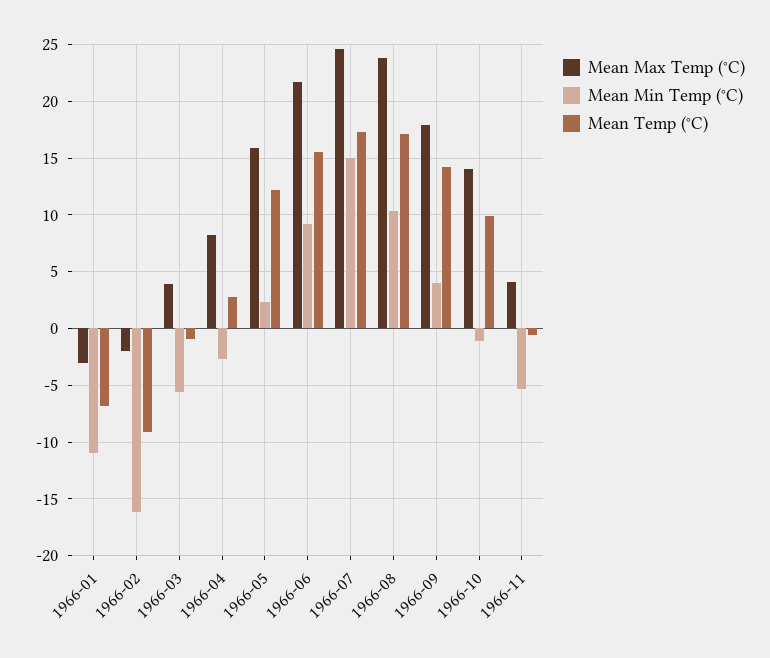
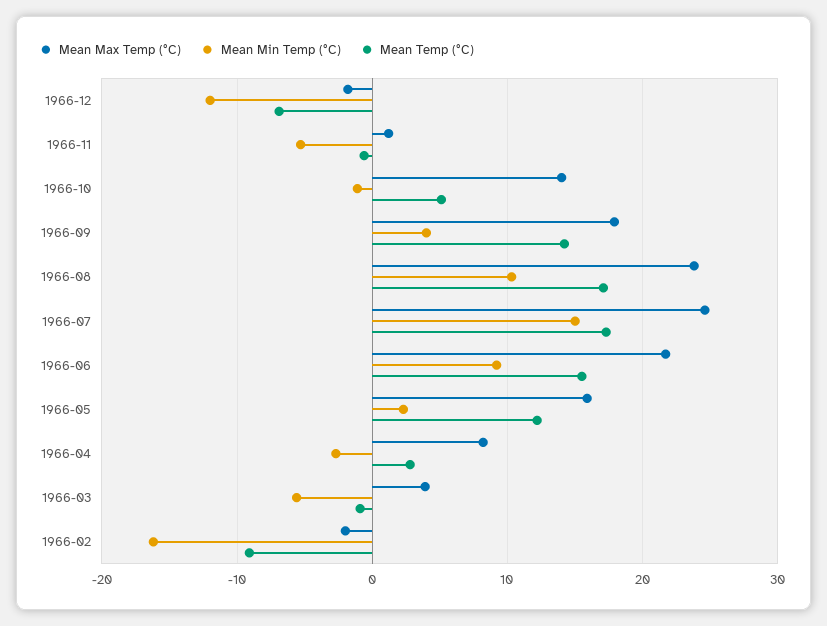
Mean Max Temp (°C), 1966-01: -3 -> none
Mean Min Temp (°C), 1966-01: -11 -> none
Mean Temp (°C), 1966-01: -7 -> none
Mean Temp (°C), 1966-10: 10 -> 5
Mean Max Temp (°C), 1966-11: 4 -> 1
Mean Max Temp (°C), 1966-12: none -> -2
Mean Min Temp (°C), 1966-12: none -> -12
Mean Temp (°C), 1966-12: none -> -7

